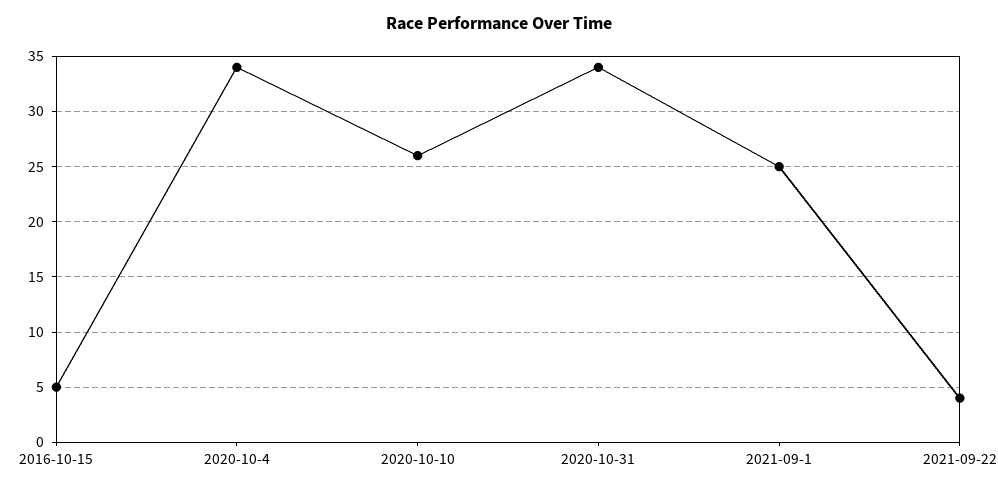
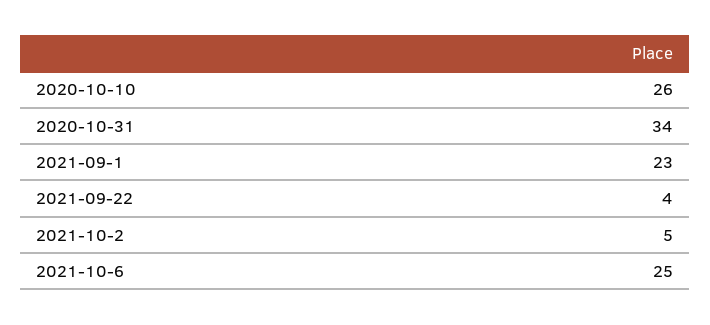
2016-10-15: 5 -> none
2020-10-4: 34 -> none
2021-09-1: 25 -> 23
2021-10-2: none -> 5
2021-10-6: none -> 25

